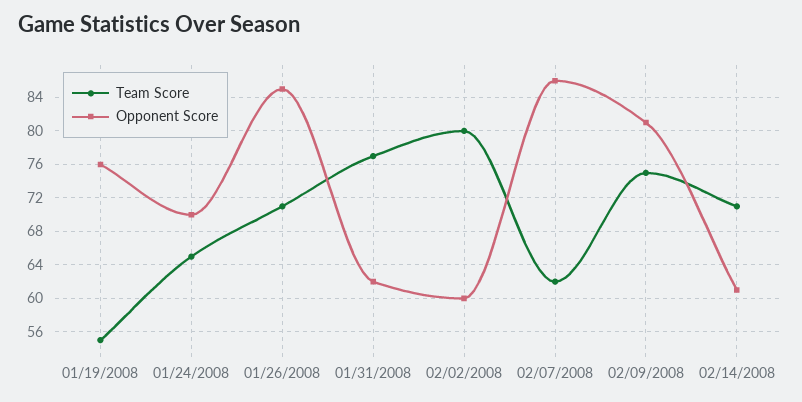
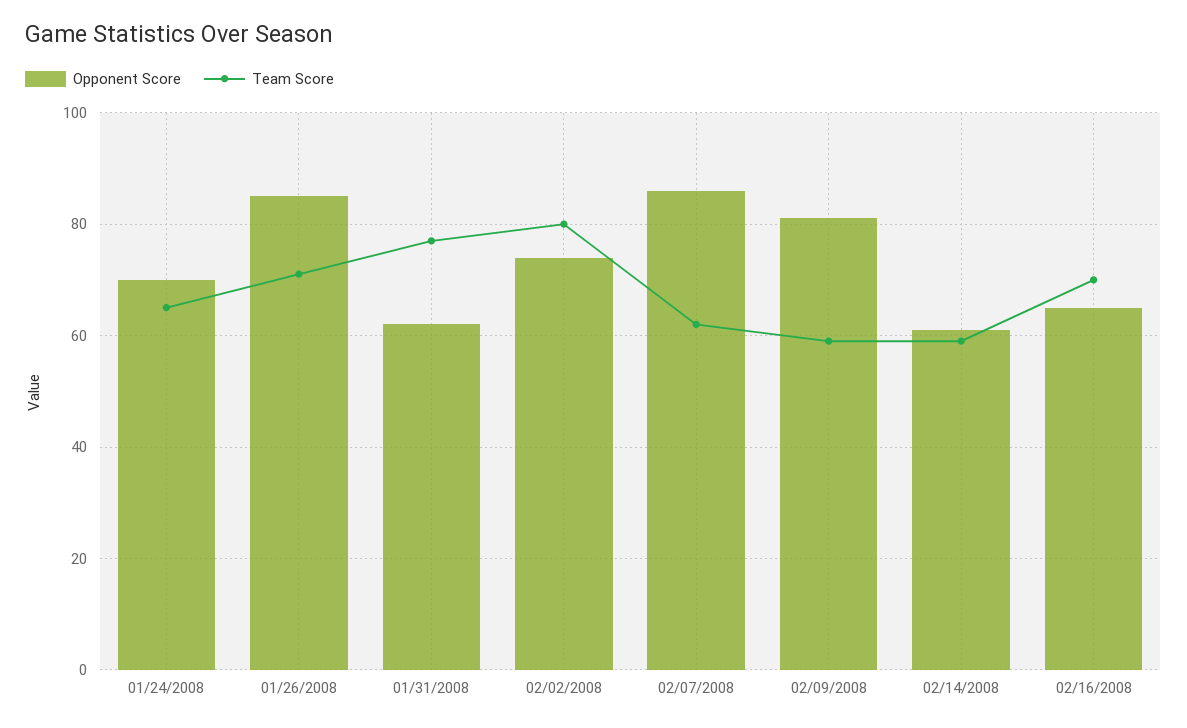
Team Score, 01/19/2008: 55 -> none
Opponent Score, 01/19/2008: 76 -> none
Opponent Score, 02/02/2008: 60 -> 75
Team Score, 02/09/2008: 75 -> 60
Team Score, 02/14/2008: 71 -> 60
Opponent Score, 02/16/2008: none -> 65
Team Score, 02/16/2008: none -> 70

